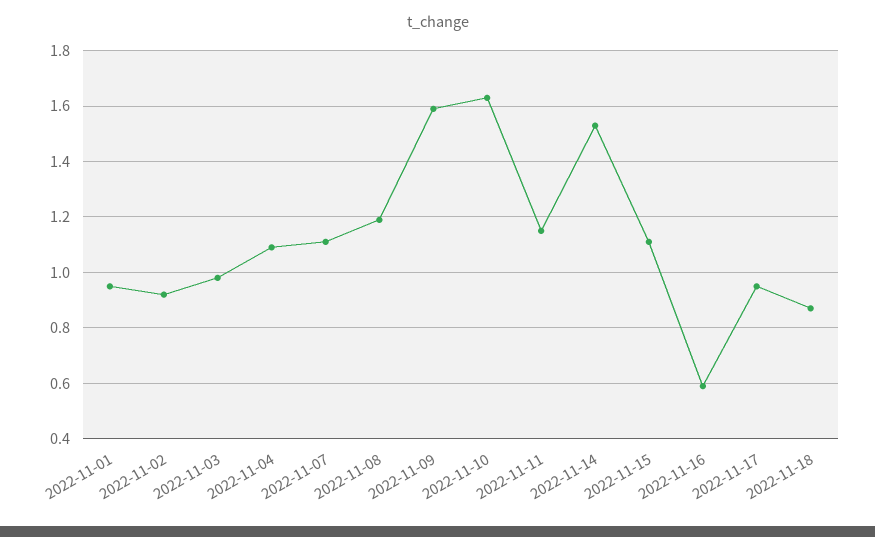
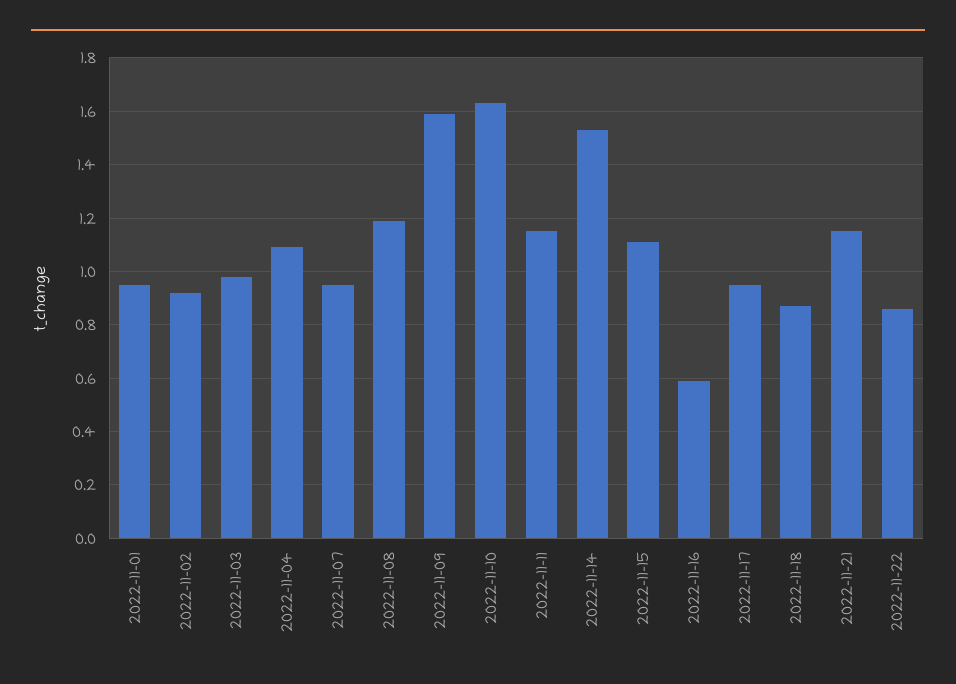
2022-11-07: 1.1 -> 0.95
2022-11-21: none -> 1.15
2022-11-22: none -> 0.85

